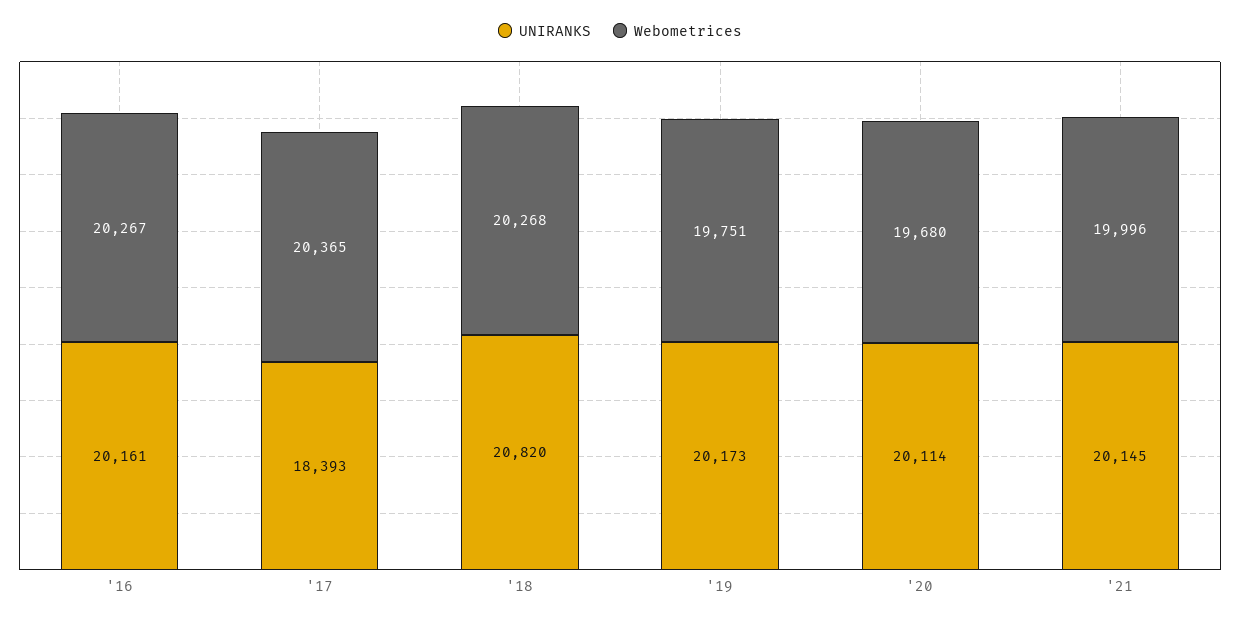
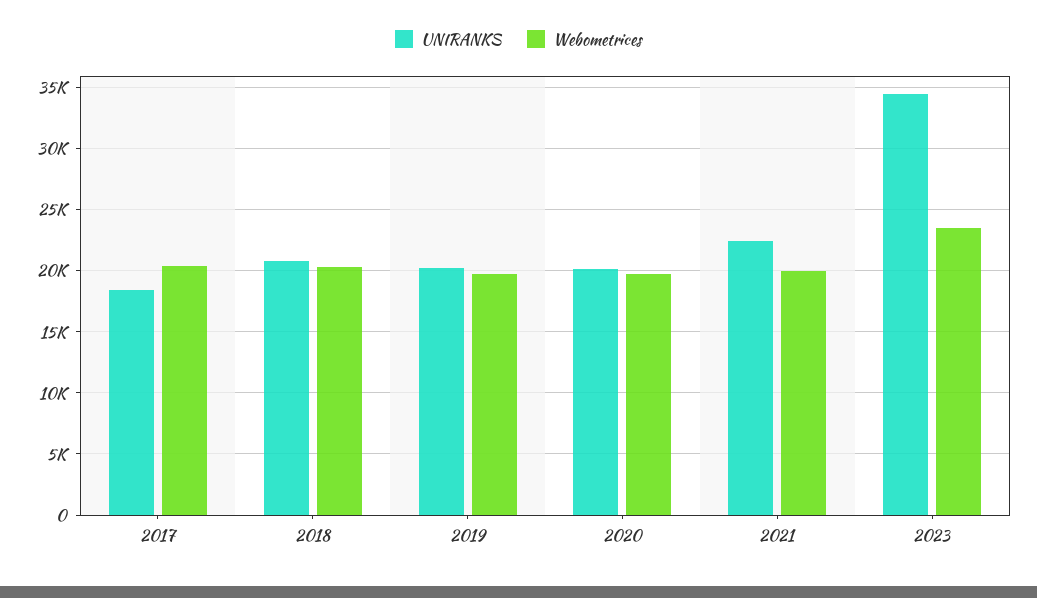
UNIRANKS, '16: 20161 -> none
Webometrices, '16: 20267 -> none
UNIRANKS, '21: 20145 -> 22500
UNIRANKS, 2023: none -> 34500
Webometrices, 2023: none -> 23500

